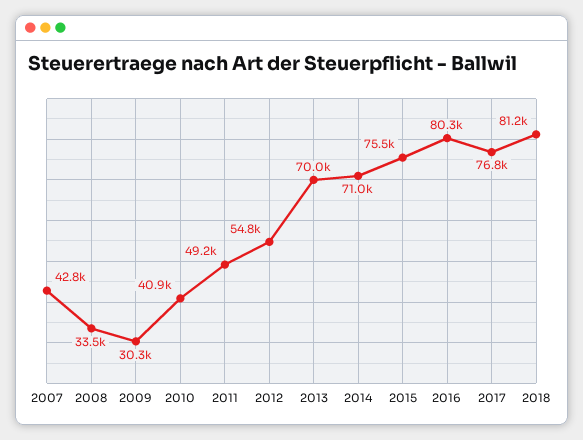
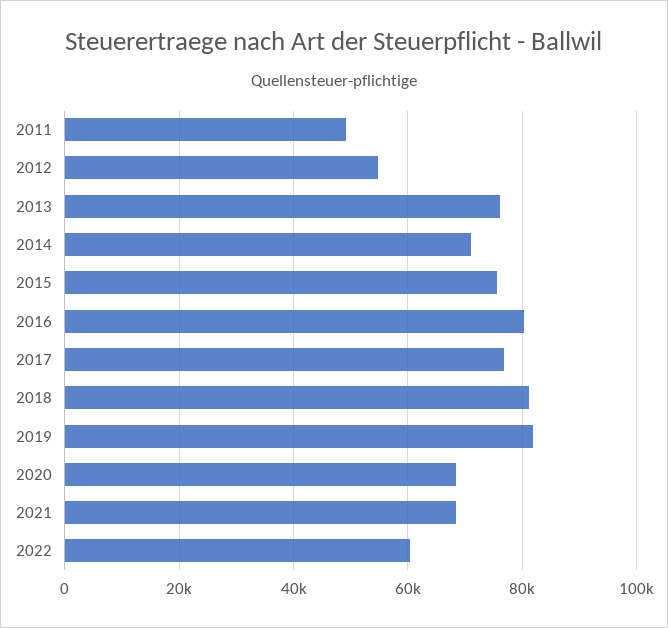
2007: 42800 -> none
2008: 33500 -> none
2009: 30300 -> none
2010: 40900 -> none
2013: 70000 -> 76000
2019: none -> 82000
2020: none -> 68000
2021: none -> 68000
2022: none -> 60000

